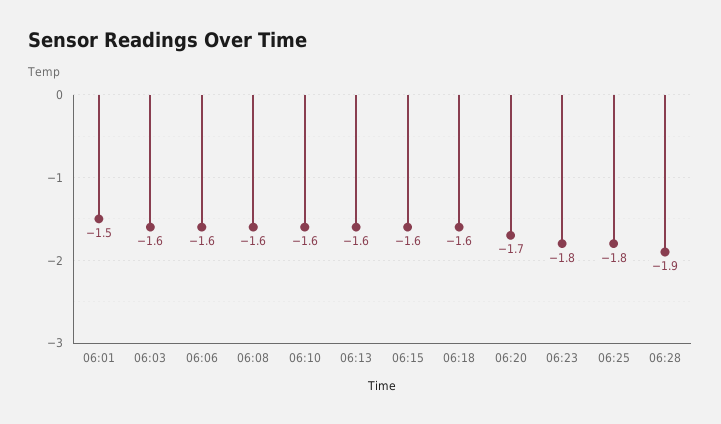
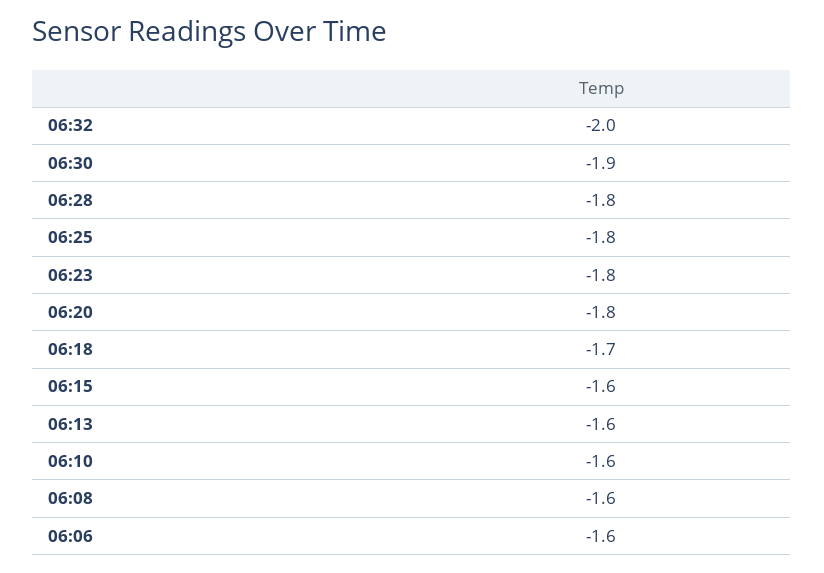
06:01: -1.5 -> none
06:03: -1.6 -> none
06:18: -1.6 -> -1.7
06:20: -1.7 -> -1.8
06:28: -1.9 -> -1.8
06:32: none -> -2
06:30: none -> -1.9

